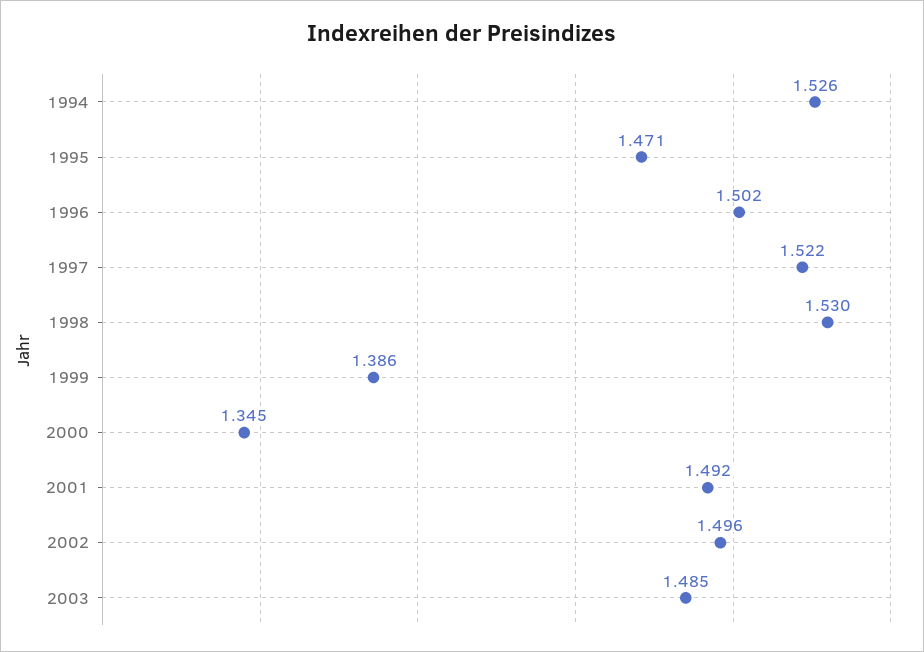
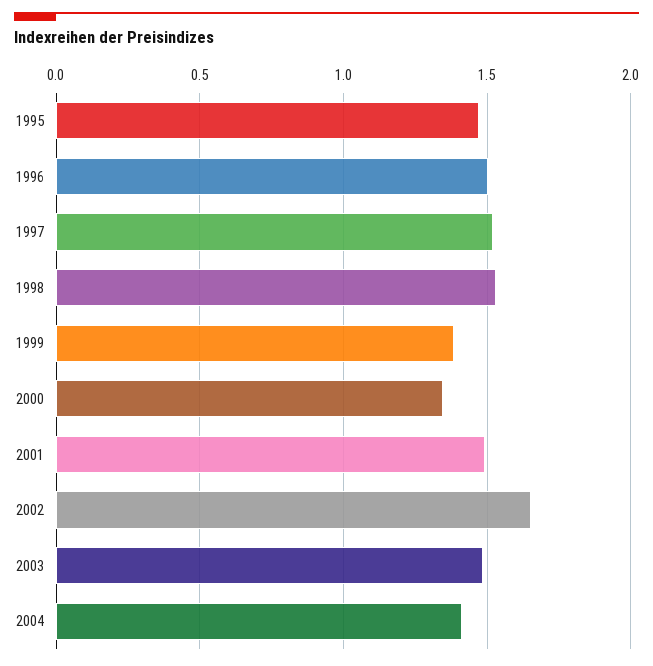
1994: 1.526 -> none
2002: 1.496 -> 1.65
2004: none -> 1.4

